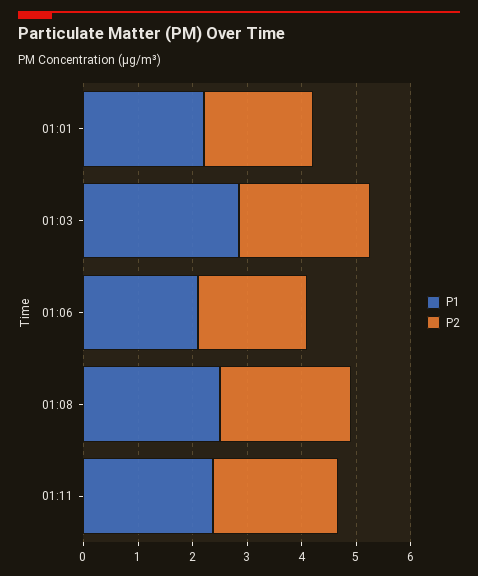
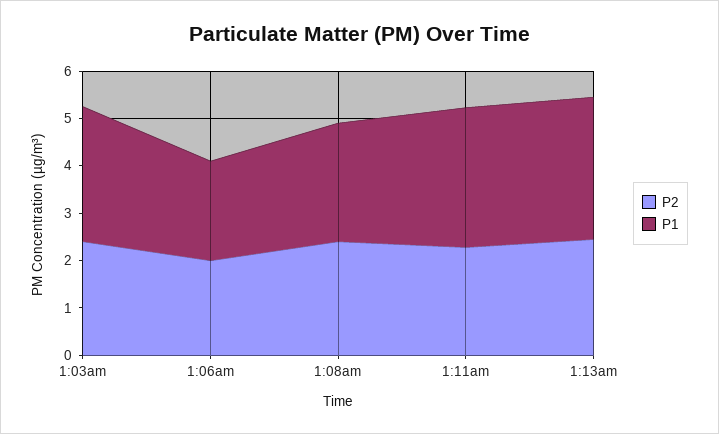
P1, 01:01: 2.2 -> none
P2, 01:01: 2 -> none
P1, 01:11: 2.4 -> 3
P2, 1:13am: none -> 2.4
P1, 1:13am: none -> 3

